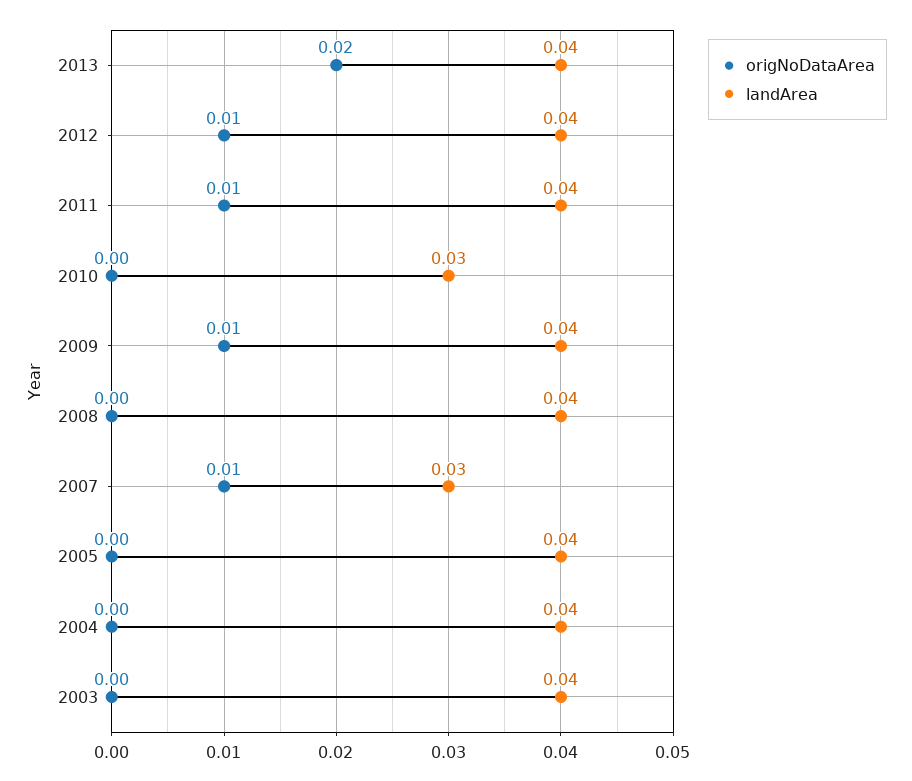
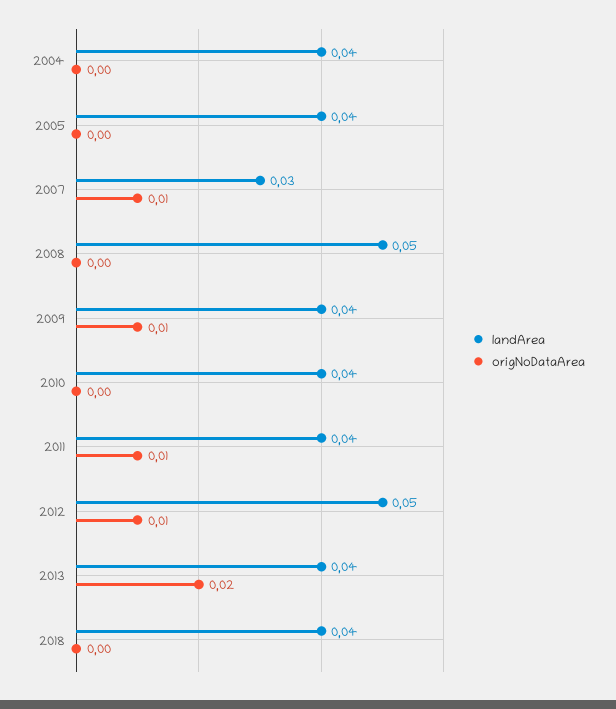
landArea, 2012: 0.04 -> 0.05
landArea, 2010: 0.03 -> 0.04
landArea, 2008: 0.04 -> 0.05
origNoDataArea, 2003: 0 -> none
landArea, 2003: 0.04 -> none
landArea, 2018: none -> 0.04
origNoDataArea, 2018: none -> 0

